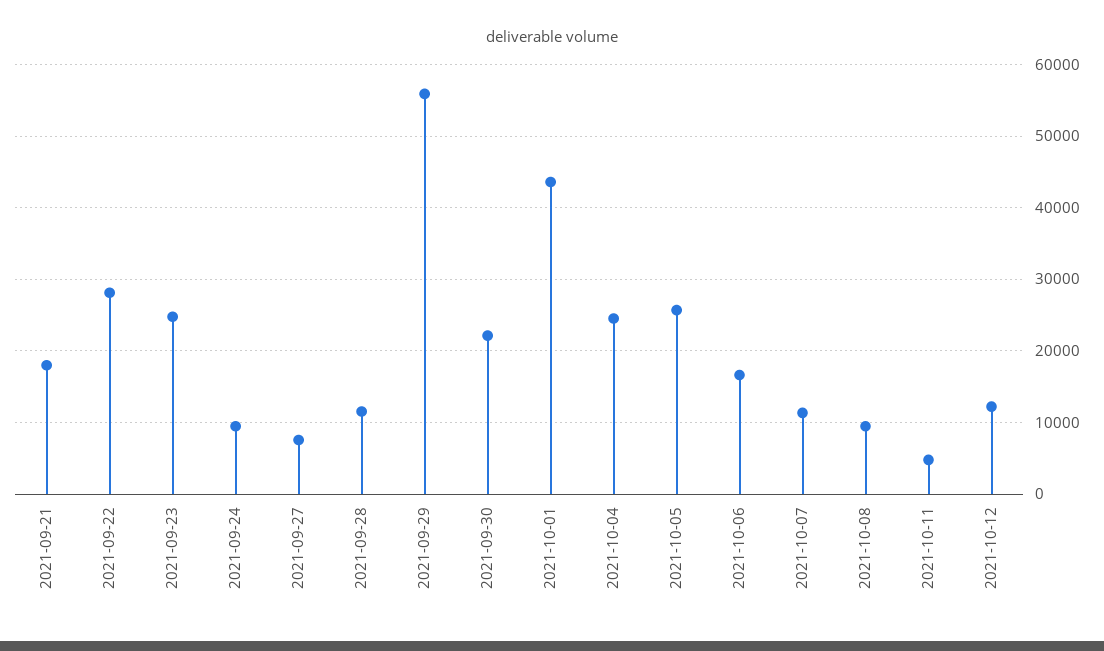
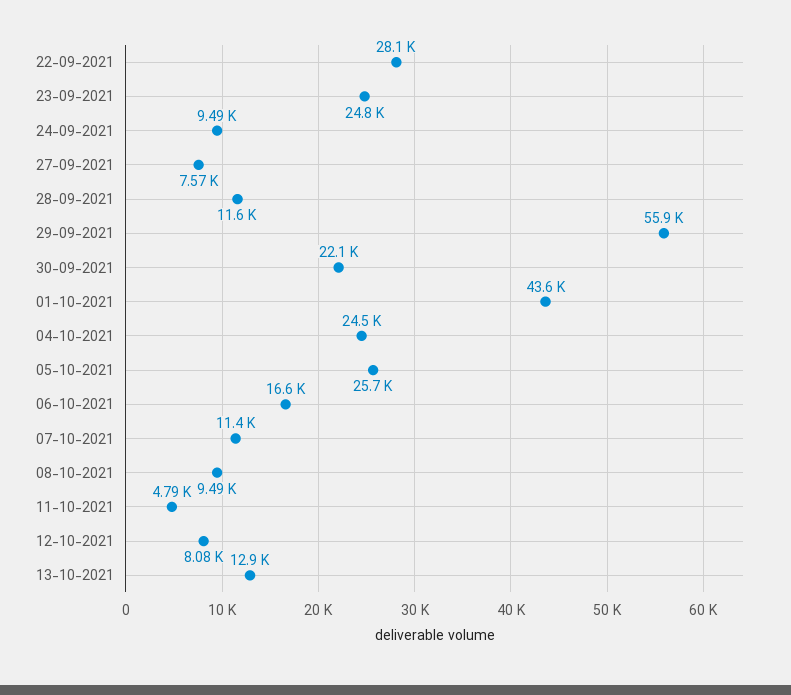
2021-09-21: 18000 -> none
2021-10-12: 12000 -> 8080
13-10-2021: none -> 12900

